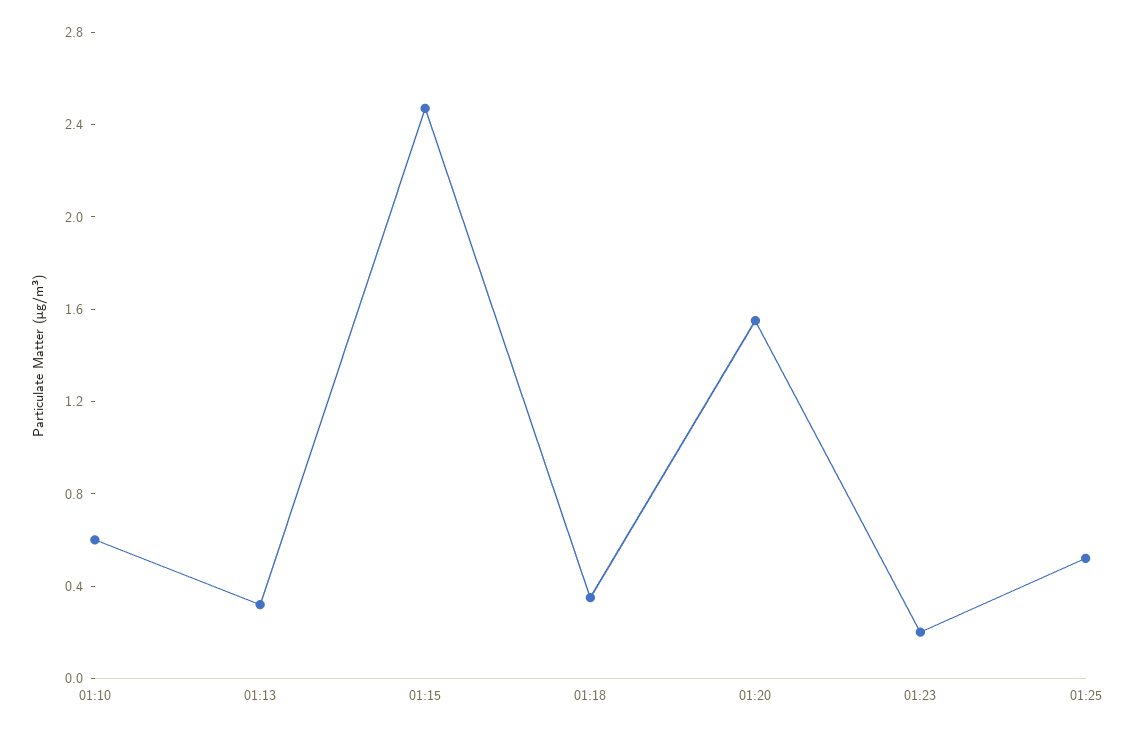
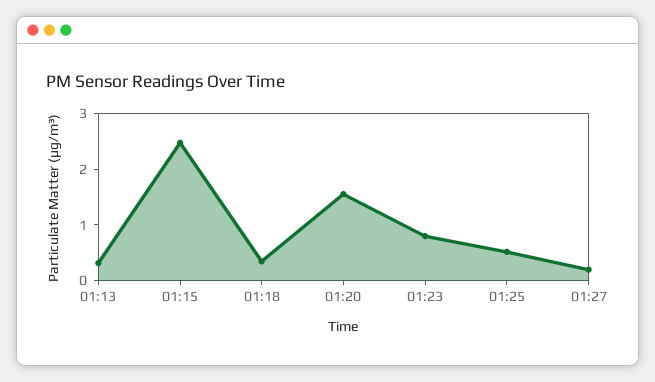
01:10: 0.6 -> none
01:23: 0.2 -> 0.8
01:27: none -> 0.2

